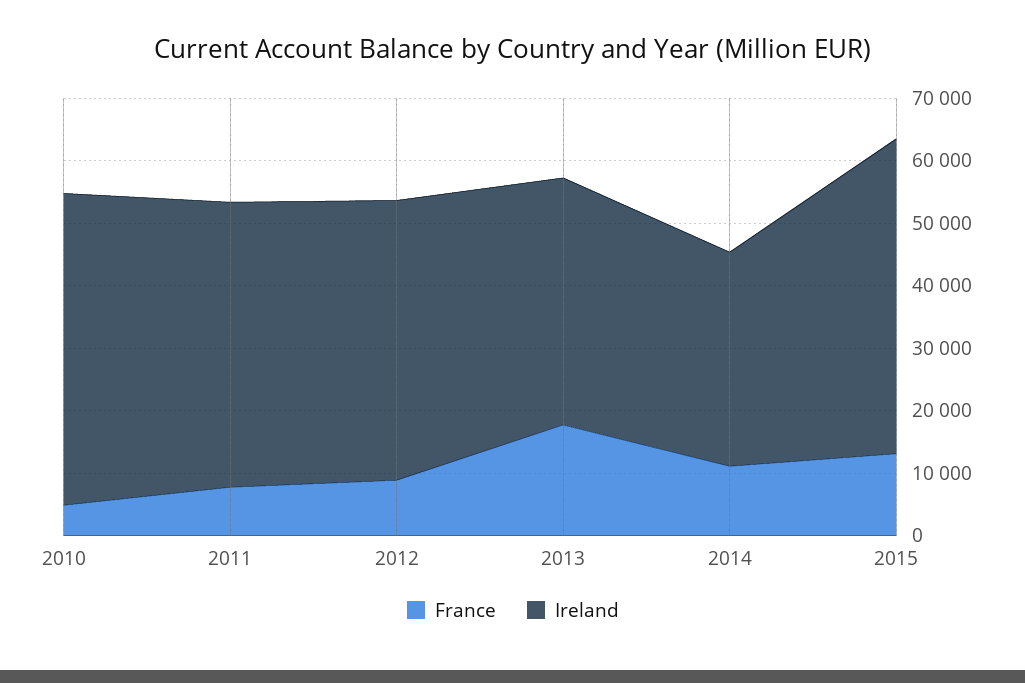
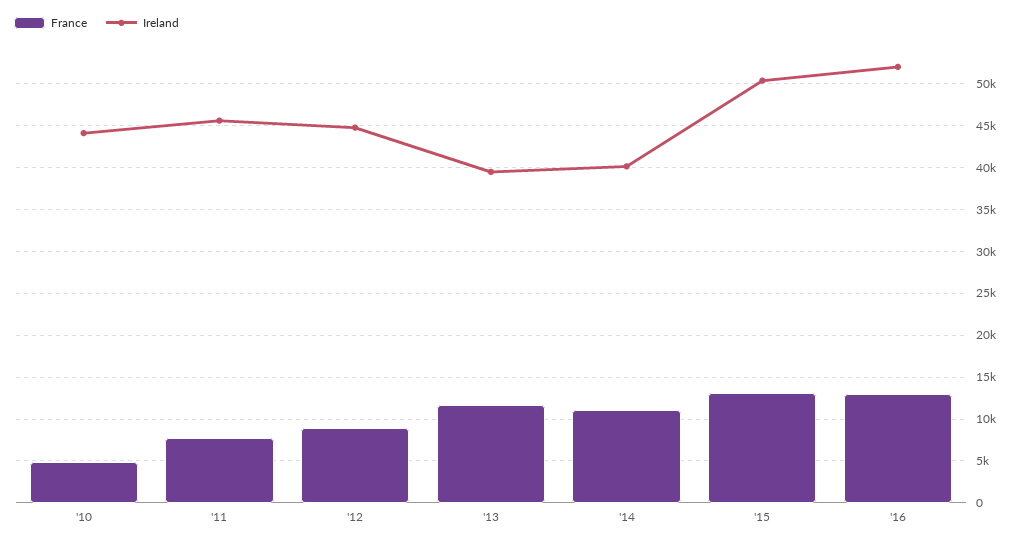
Ireland, 2010: 50000 -> 44000
France, 2013: 18000 -> 12000
Ireland, 2014: 34000 -> 40000
France, '16: none -> 13000
Ireland, '16: none -> 52000

